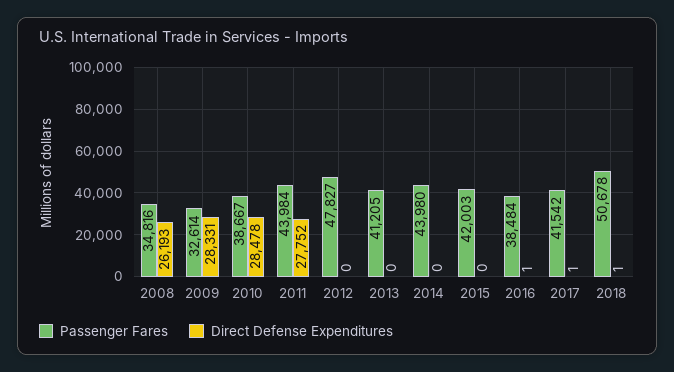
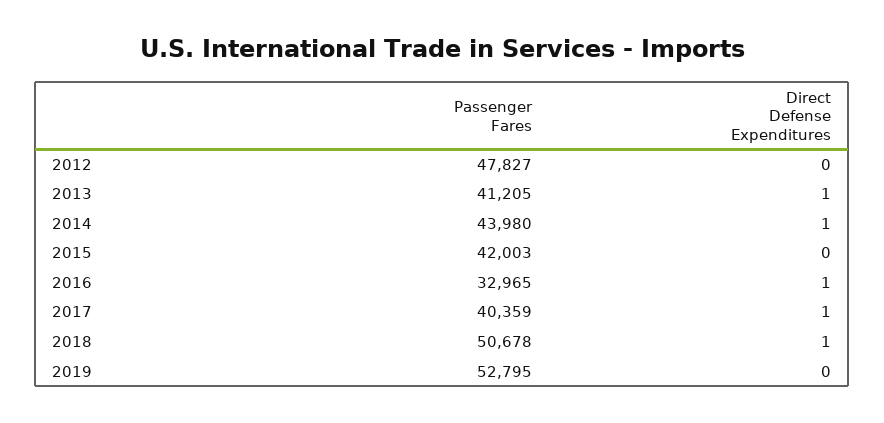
Passenger Fares, 2008: 34816 -> none
Direct Defense Expenditures, 2008: 26193 -> none
Passenger Fares, 2009: 32614 -> none
Direct Defense Expenditures, 2009: 28331 -> none
Passenger Fares, 2010: 38667 -> none
Direct Defense Expenditures, 2010: 28478 -> none
Passenger Fares, 2011: 43984 -> none
Direct Defense Expenditures, 2011: 27752 -> none
Direct Defense Expenditures, 2013: 0 -> 1
Direct Defense Expenditures, 2014: 0 -> 1
Passenger Fares, 2016: 38484 -> 32965
Passenger Fares, 2017: 41542 -> 40359
Passenger Fares, 2019: none -> 52795
Direct Defense Expenditures, 2019: none -> 0

